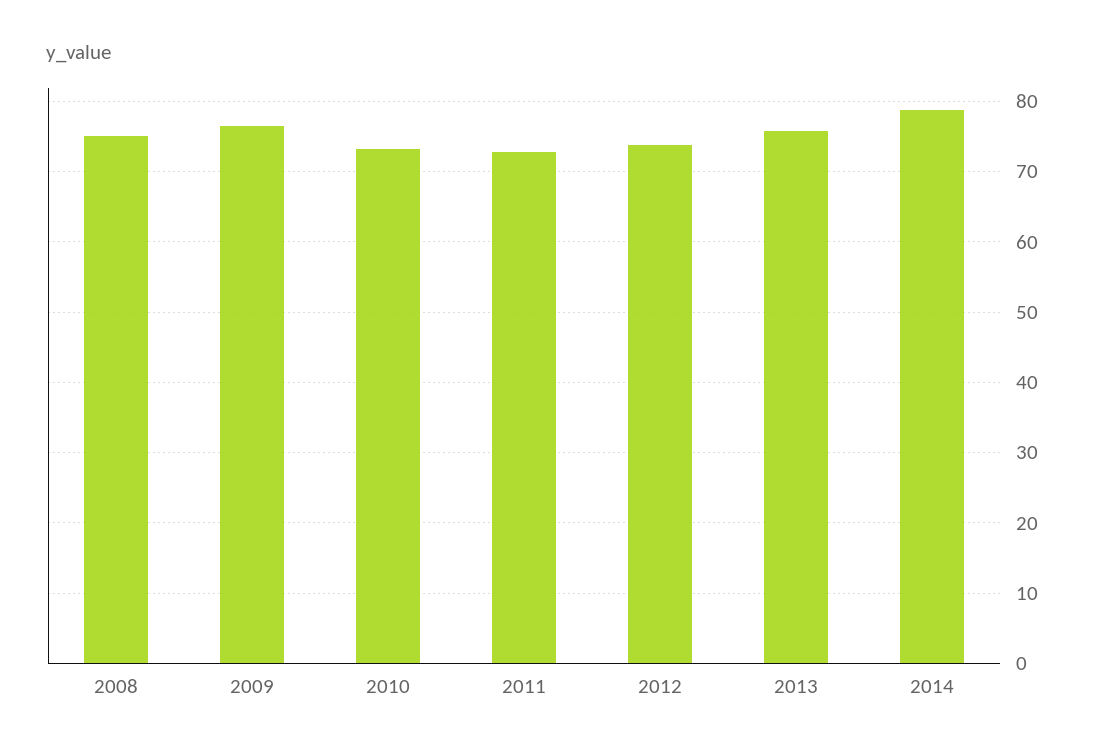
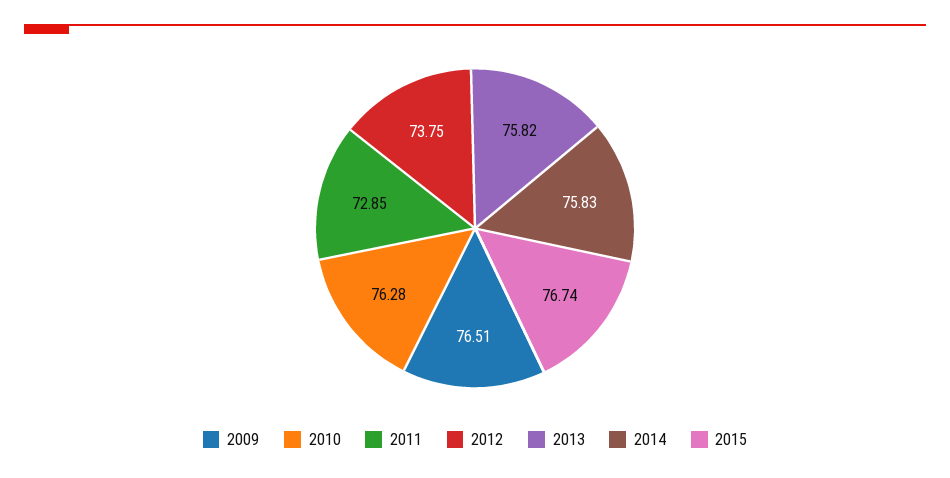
2008: 75 -> none
2010: 73 -> 76.28
2014: 79 -> 75.83
2015: none -> 76.74

